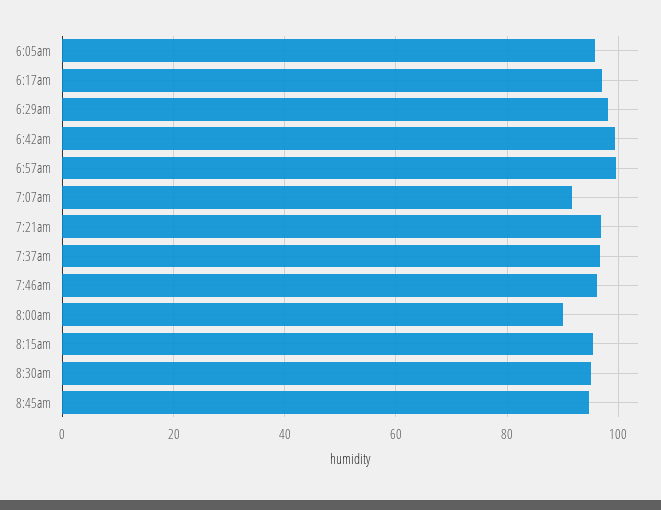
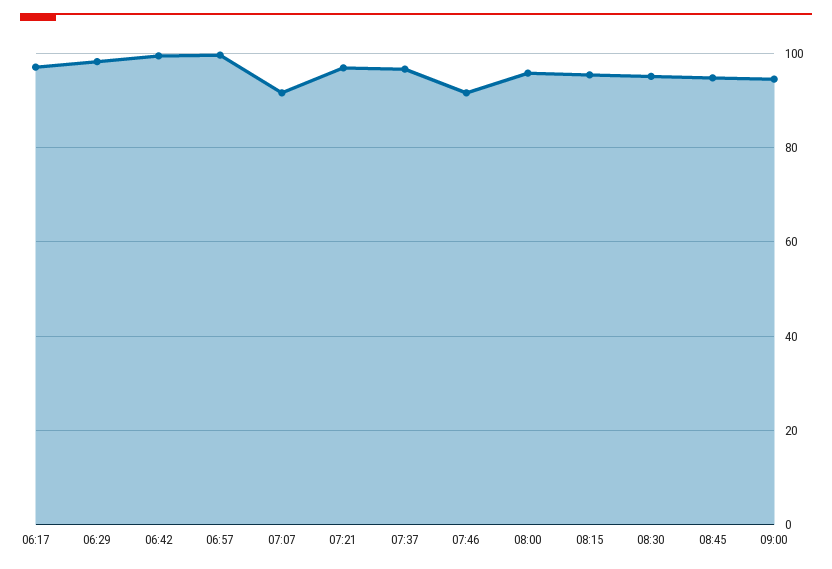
6:05am: 96 -> none
7:46am: 96 -> 92
8:00am: 90 -> 96
09:00: none -> 94

